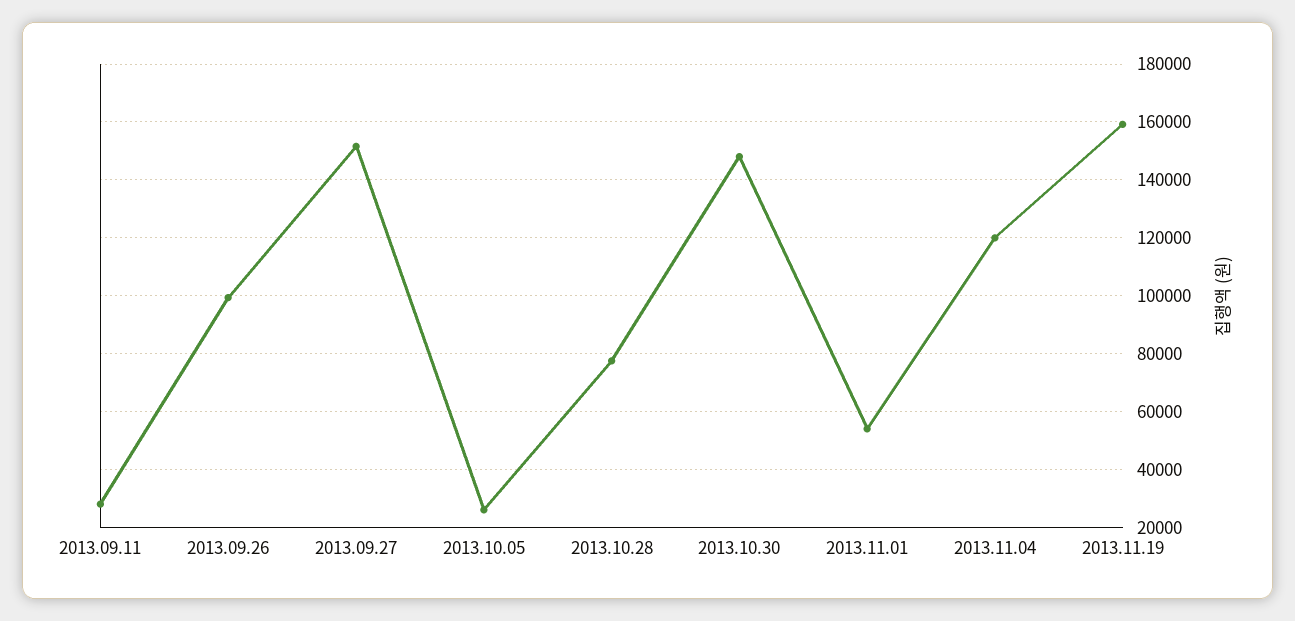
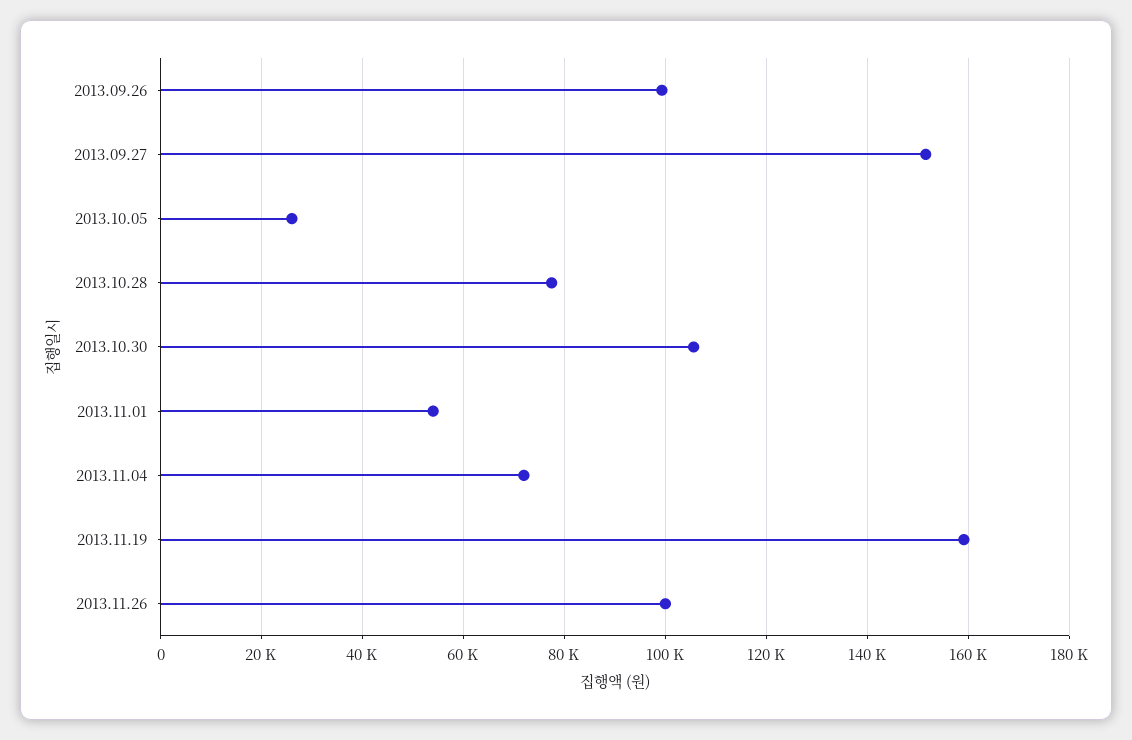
2013.09.11: 27500 -> none
2013.10.30: 147500 -> 106000
2013.11.04: 120000 -> 72000
2013.11.26: none -> 100000

